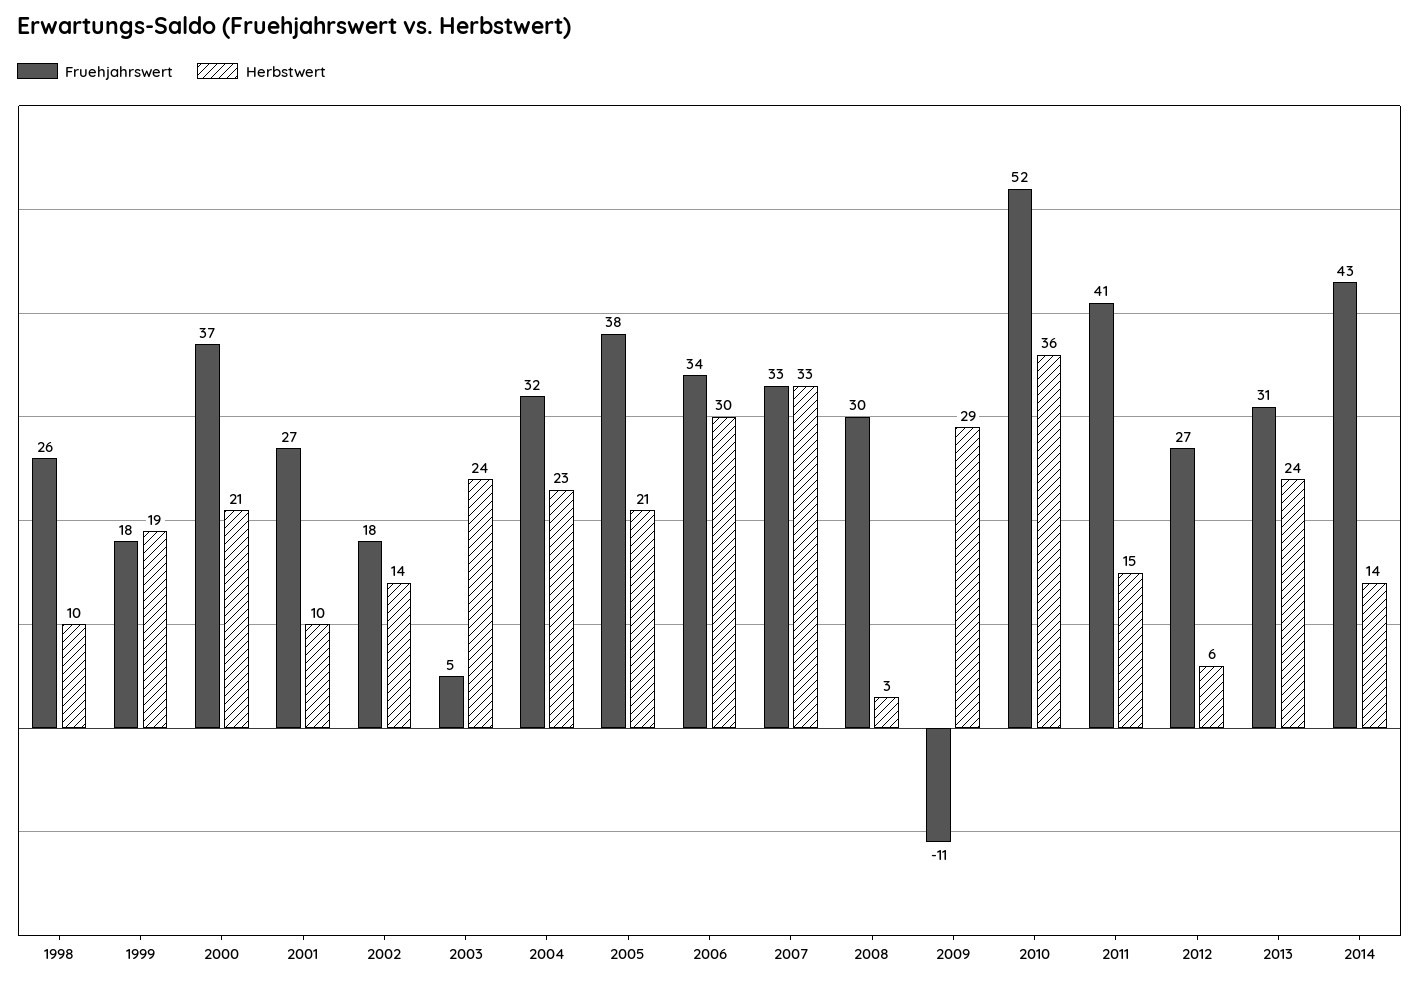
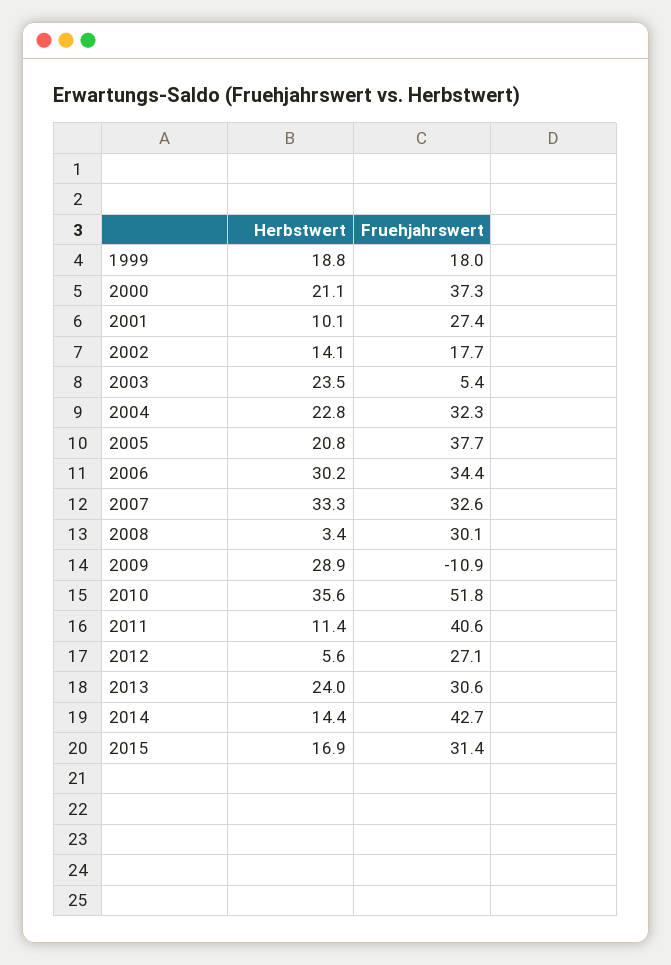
Fruehjahrswert, 1998: 26 -> none
Herbstwert, 1998: 10 -> none
Herbstwert, 2011: 15 -> 11.4
Herbstwert, 2015: none -> 16.9
Fruehjahrswert, 2015: none -> 31.4

